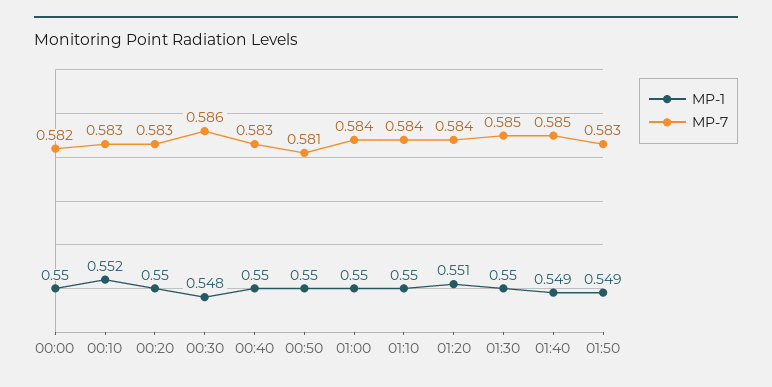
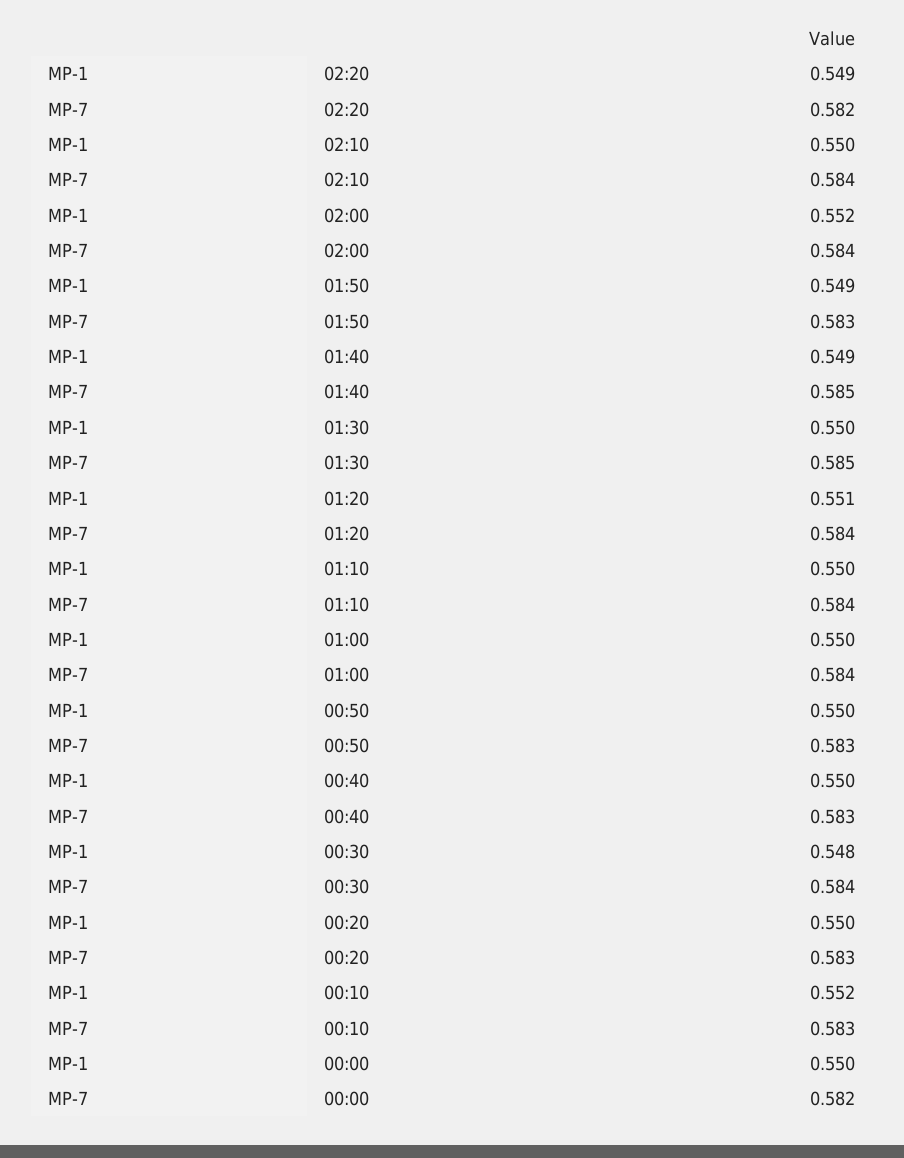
MP-7, 00:30: 0.586 -> 0.584
MP-7, 00:50: 0.581 -> 0.583
MP-1, 02:20: none -> 0.549
MP-7, 02:20: none -> 0.582
MP-1, 02:10: none -> 0.55
MP-7, 02:10: none -> 0.584
MP-1, 02:00: none -> 0.552
MP-7, 02:00: none -> 0.584

